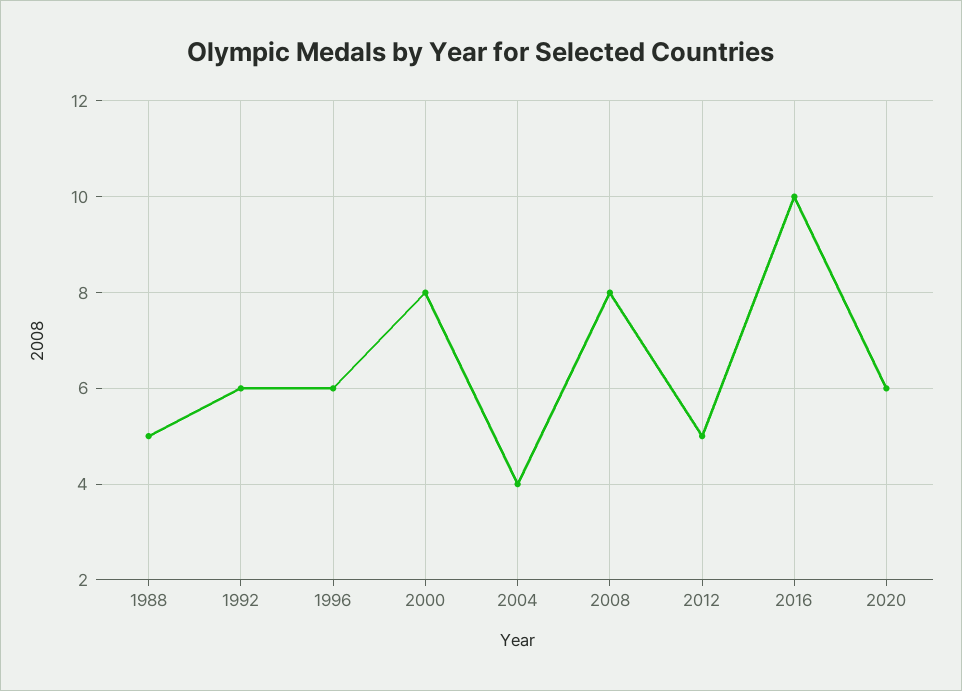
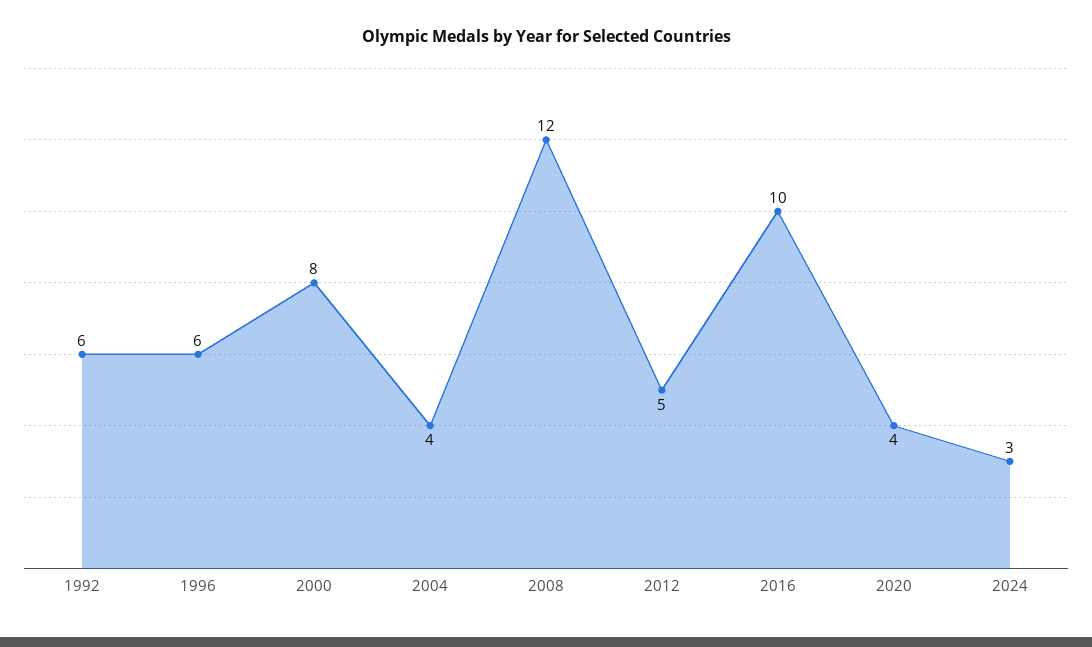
1988: 5 -> none
2008: 8 -> 12
2020: 6 -> 4
2024: none -> 3

